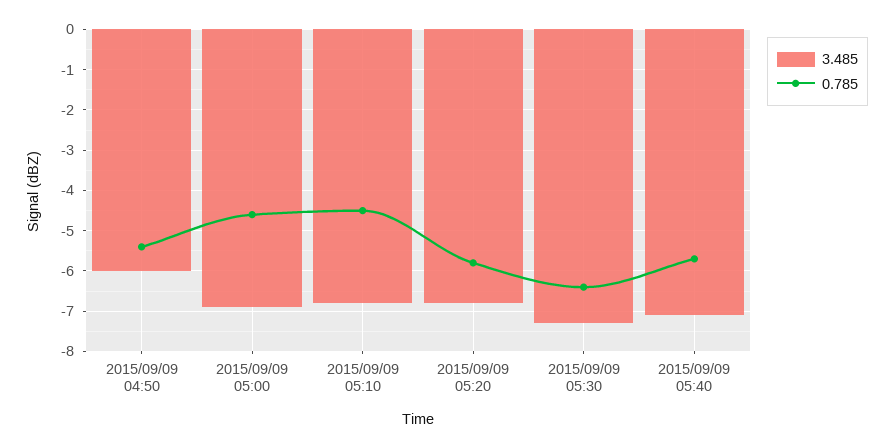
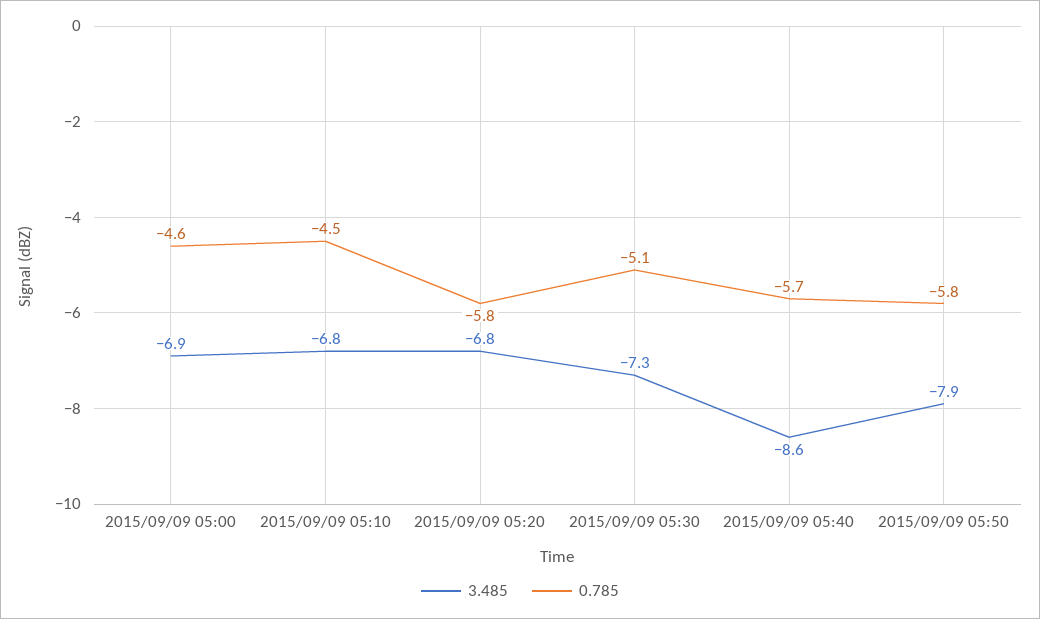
3.485, 2015/09/09 04:50: -6 -> none
0.785, 2015/09/09 04:50: -5.5 -> none
0.785, 2015/09/09 05:30: -6.5 -> -5.1
3.485, 2015/09/09 05:40: -7 -> -8.6
3.485, 2015/09/09 05:50: none -> -7.9
0.785, 2015/09/09 05:50: none -> -5.8

